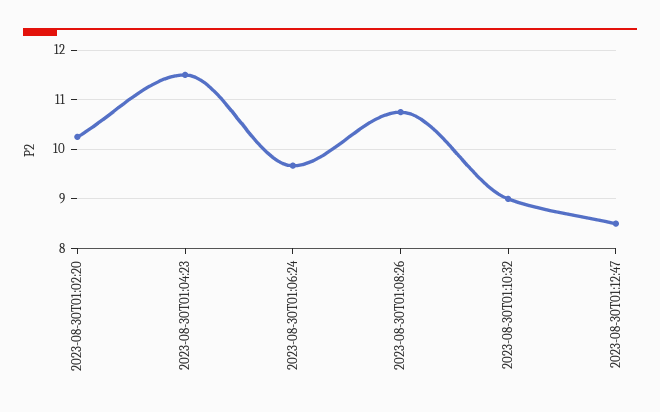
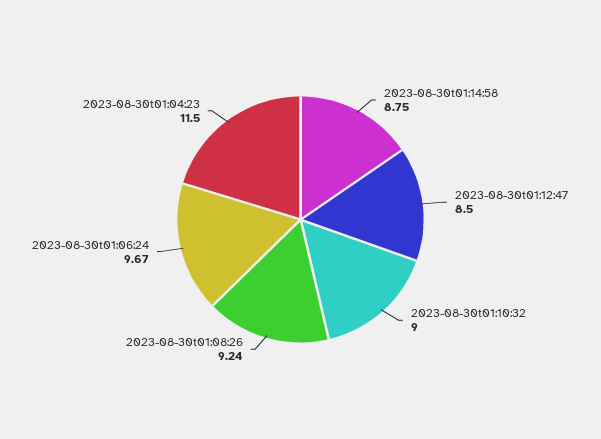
2023-08-30T01:02:20: 10.2 -> none
2023-08-30T01:08:26: 10.8 -> 9.24
2023-08-30t01:14:58: none -> 8.75

